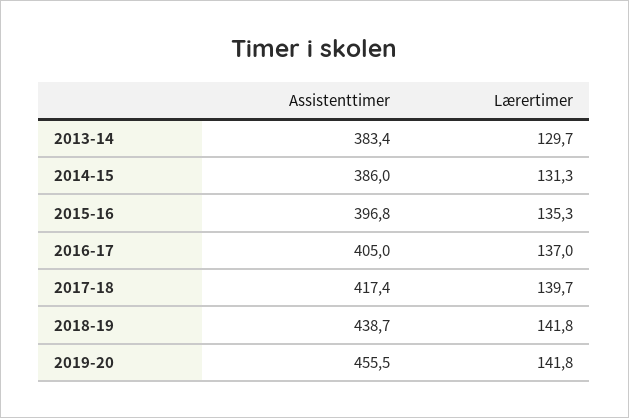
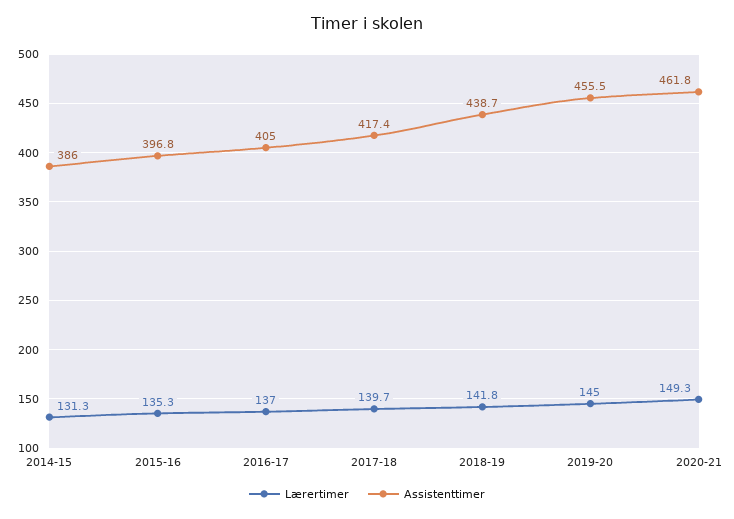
Assistenttimer, 2013-14: 383.4 -> none
Lærertimer, 2013-14: 129.7 -> none
Lærertimer, 2019-20: 141.8 -> 145
Lærertimer, 2020-21: none -> 149.3
Assistenttimer, 2020-21: none -> 461.8

